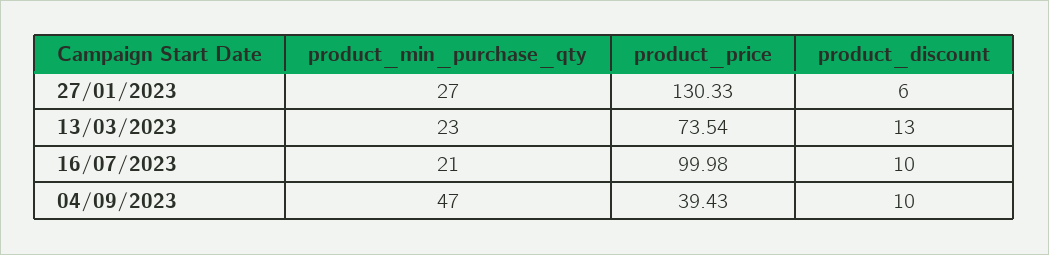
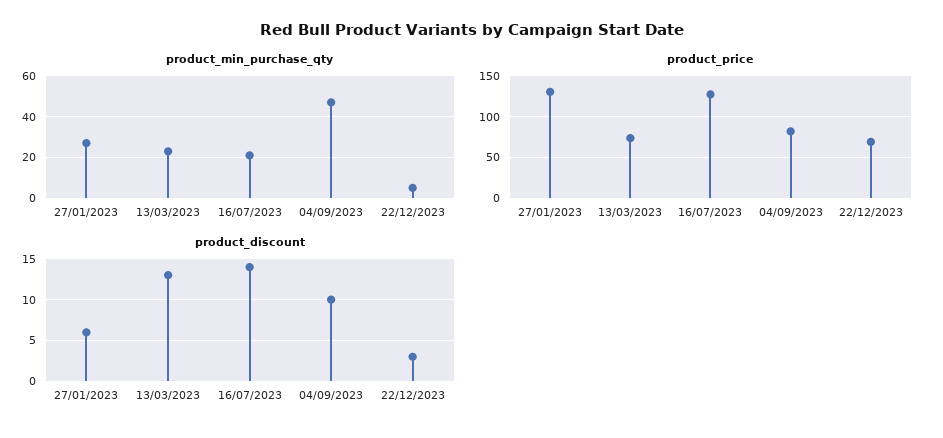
product_price, 16/07/2023: 99.98 -> 130
product_discount, 16/07/2023: 10 -> 14
product_price, 04/09/2023: 39.43 -> 80
product_min_purchase_qty, 22/12/2023: none -> 5
product_price, 22/12/2023: none -> 70
product_discount, 22/12/2023: none -> 3

